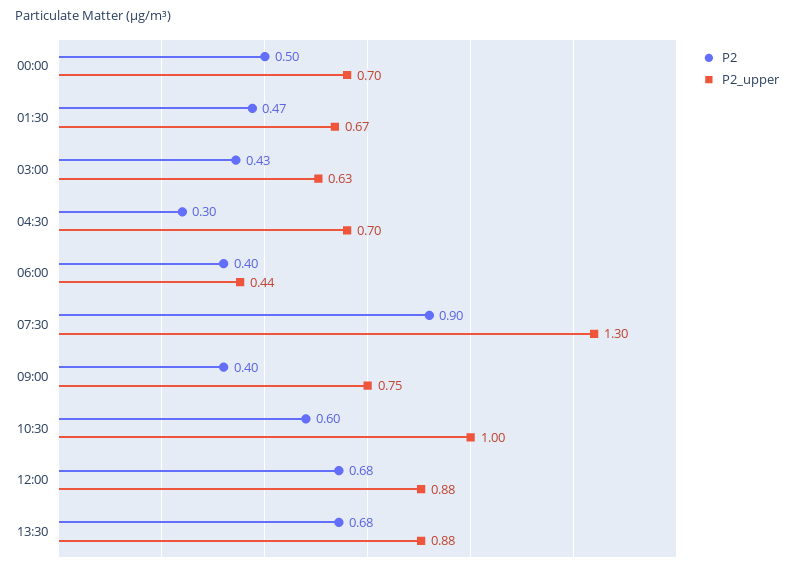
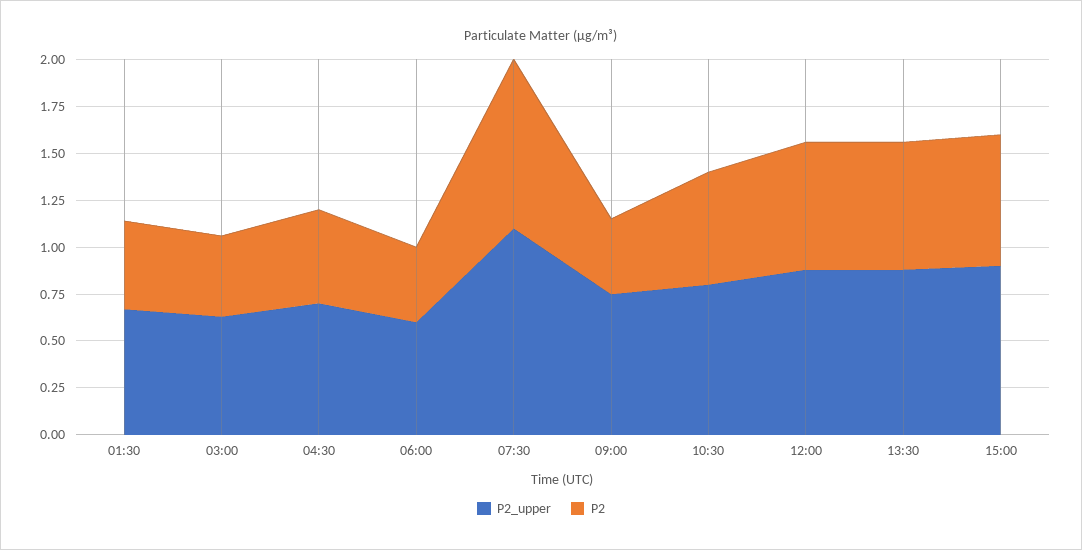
P2, 00:00: 0.5 -> none
P2_upper, 00:00: 0.7 -> none
P2, 04:30: 0.3 -> 0.5
P2_upper, 06:00: 0.44 -> 0.6
P2_upper, 07:30: 1.3 -> 1.1
P2_upper, 10:30: 1 -> 0.8
P2_upper, 15:00: none -> 0.9
P2, 15:00: none -> 0.7

